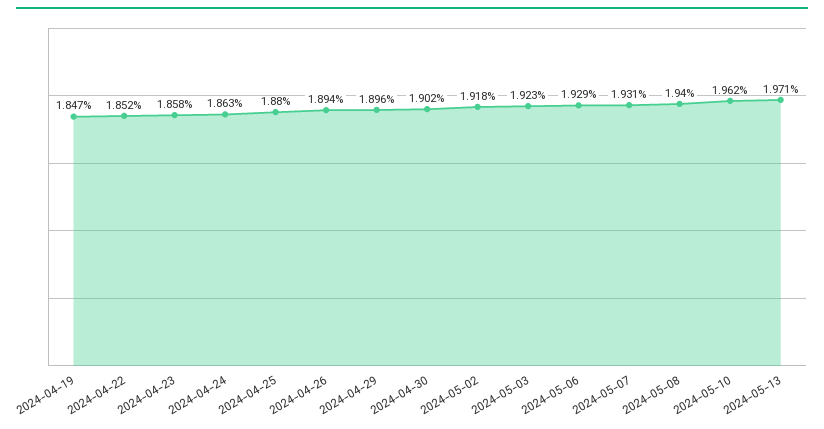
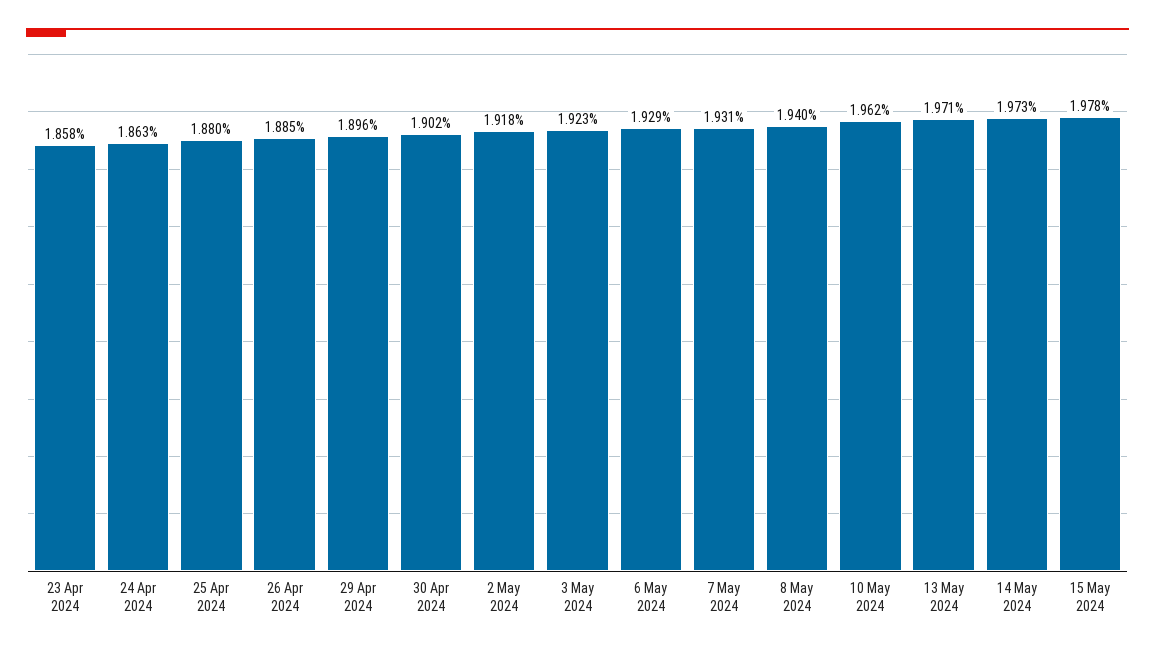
2024-04-19: 1.847 -> none
2024-04-22: 1.852 -> none
2024-04-26: 1.894 -> 1.885
14 May 2024: none -> 1.973
15 May 2024: none -> 1.978

